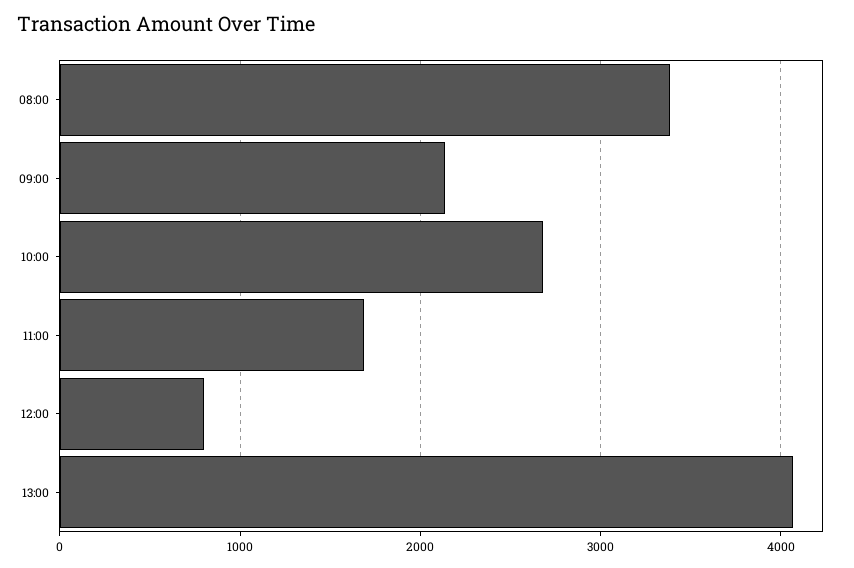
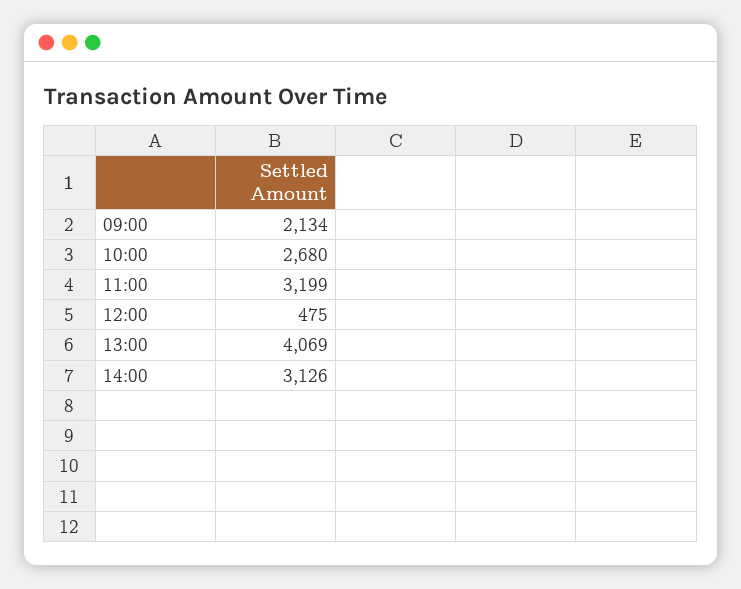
08:00: 3400 -> none
11:00: 1700 -> 3199
12:00: 800 -> 475
14:00: none -> 3126

